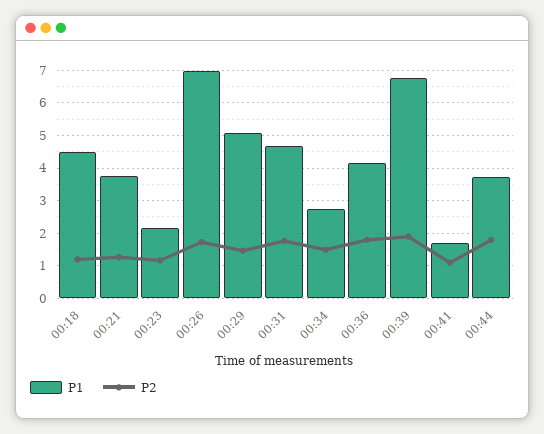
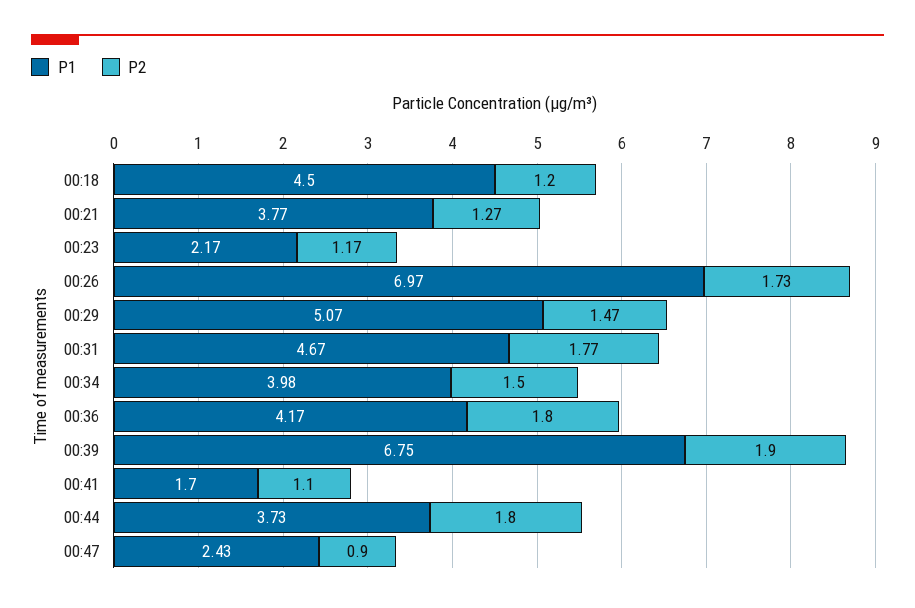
P1, 00:34: 2.8 -> 3.98
P1, 00:47: none -> 2.43
P2, 00:47: none -> 0.9

